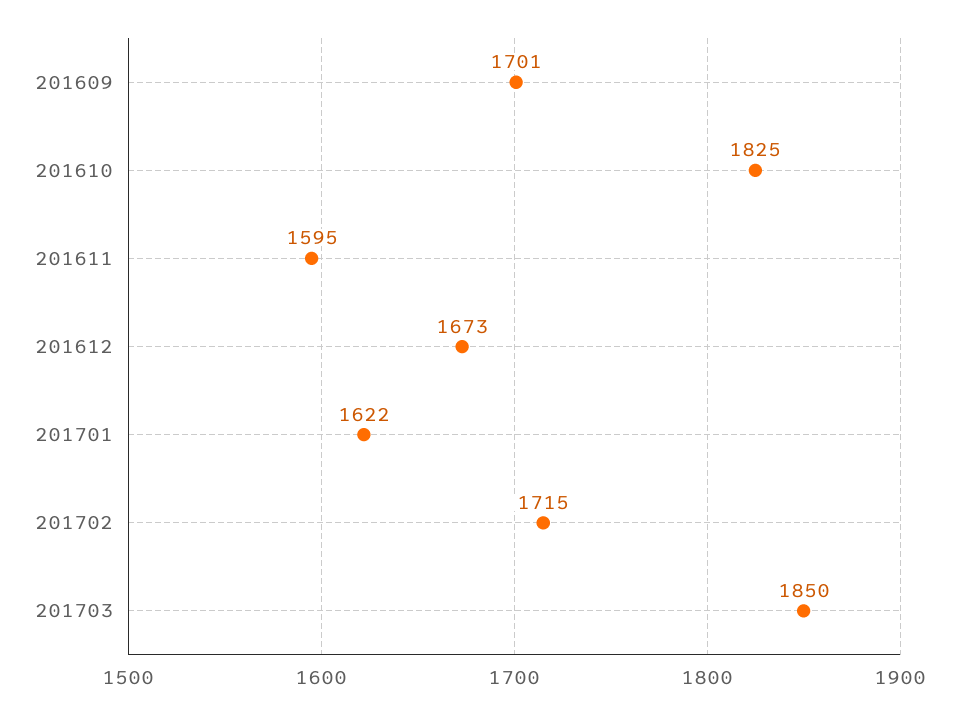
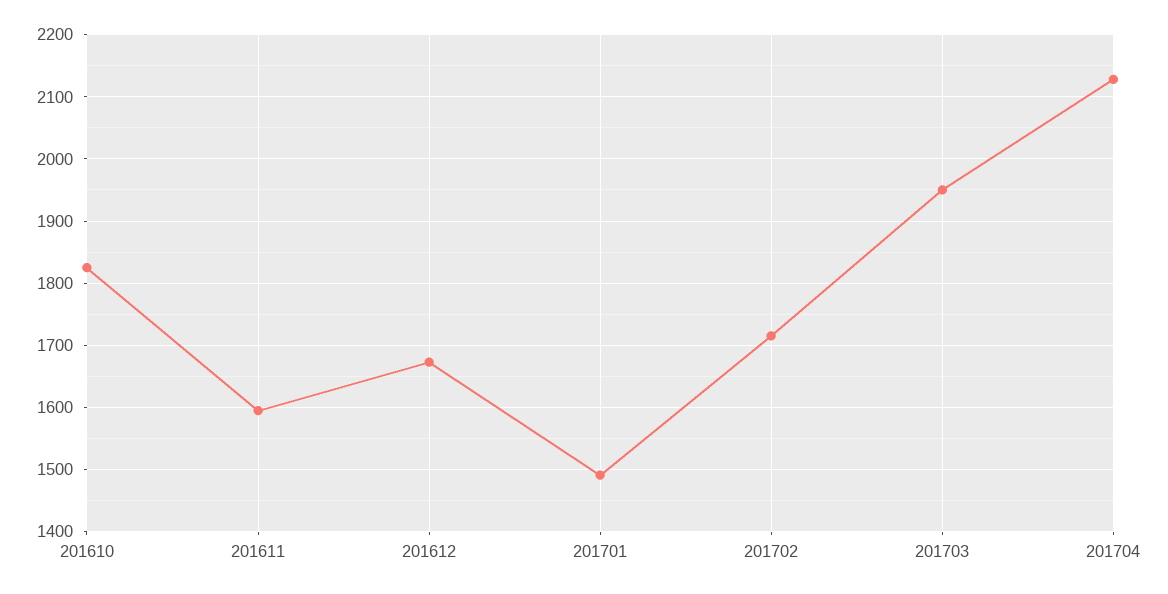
201609: 1701 -> none
201701: 1622 -> 1490
201703: 1850 -> 1950
201704: none -> 2130

